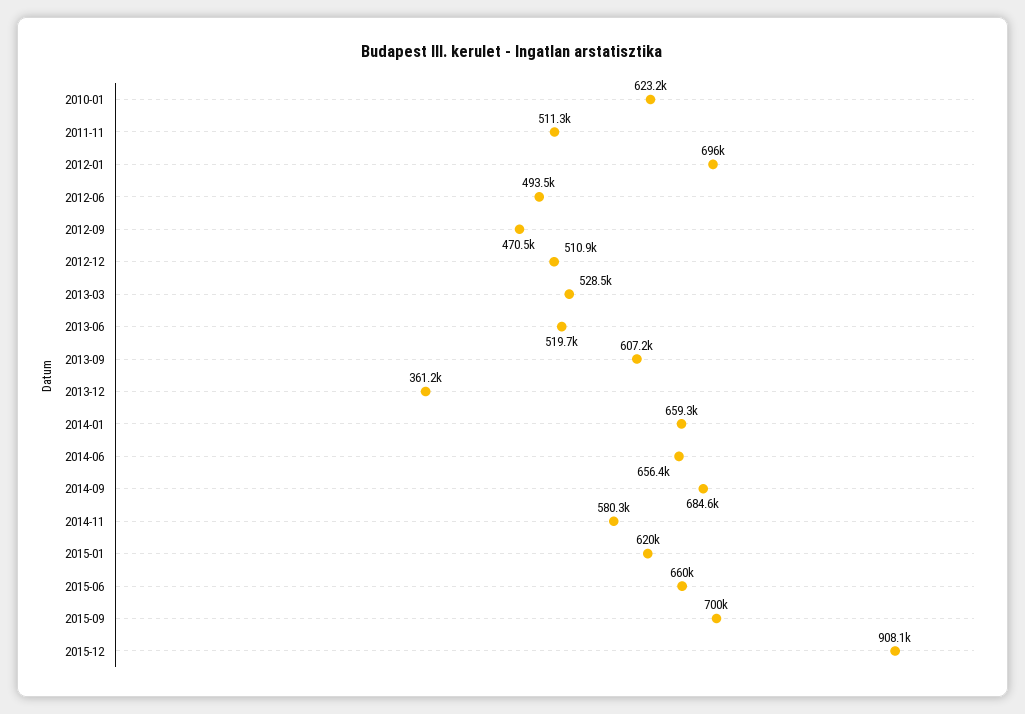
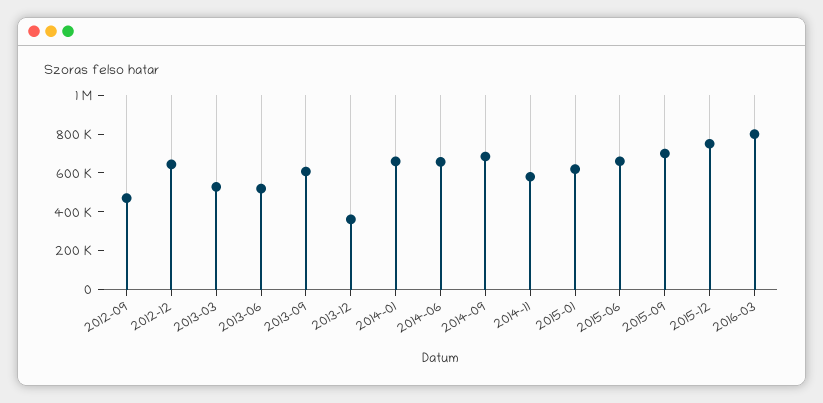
2010-01: 623200 -> none
2011-11: 511300 -> none
2012-01: 696000 -> none
2012-06: 493500 -> none
2012-12: 510900 -> 650000
2015-12: 908100 -> 750000
2016-03: none -> 800000

